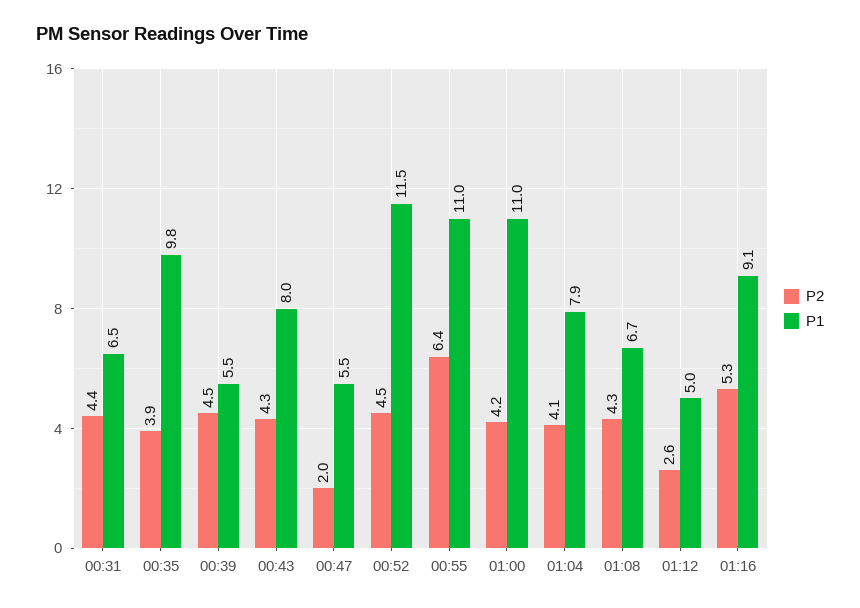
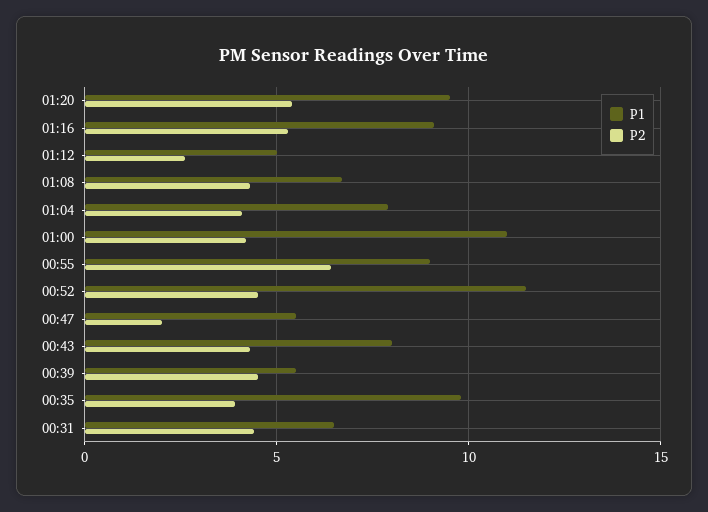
P1, 00:55: 11 -> 9
P1, 01:20: none -> 9.5
P2, 01:20: none -> 5.5

